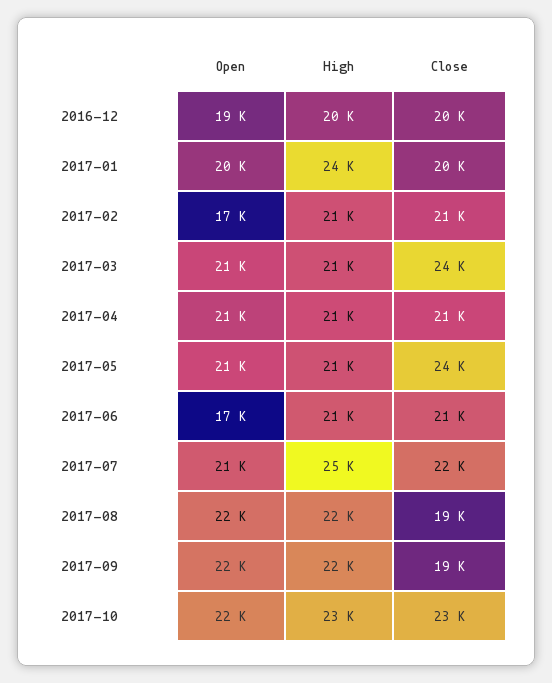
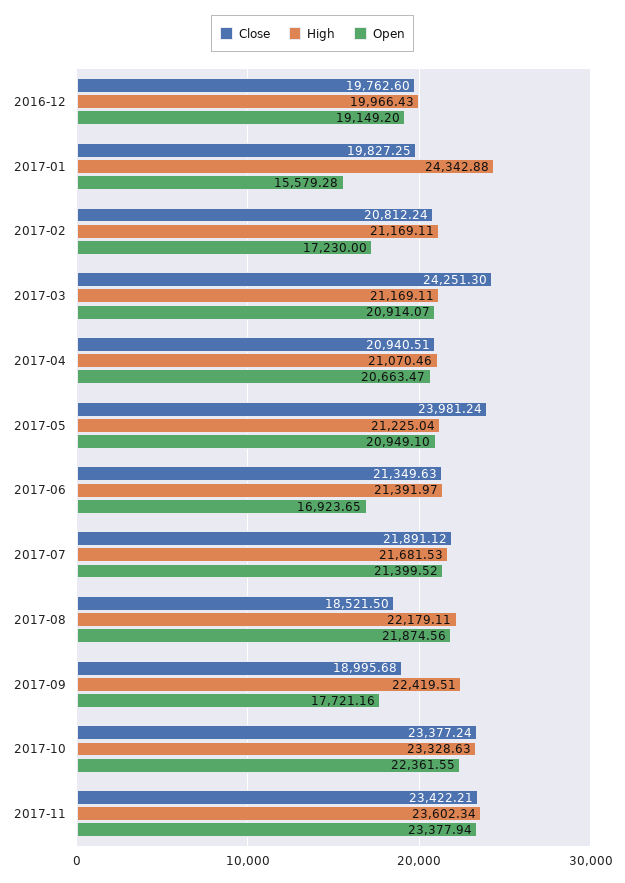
Open, 2017-01: 20000 -> 15579.28
High, 2017-07: 25000 -> 21681.53
Open, 2017-09: 22000 -> 17721.16
Close, 2017-11: none -> 23422.21
High, 2017-11: none -> 23602.34
Open, 2017-11: none -> 23377.94

